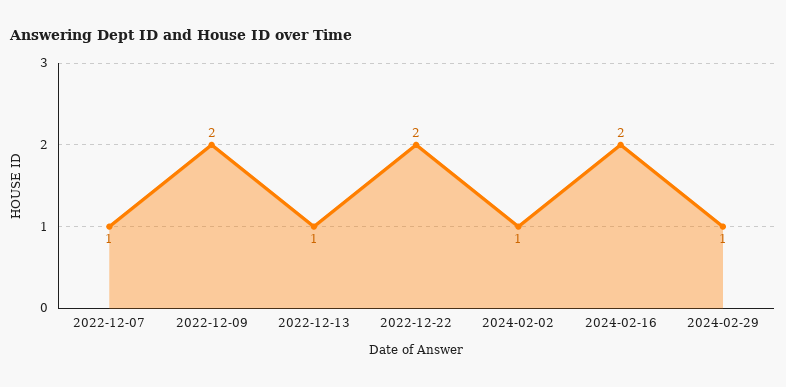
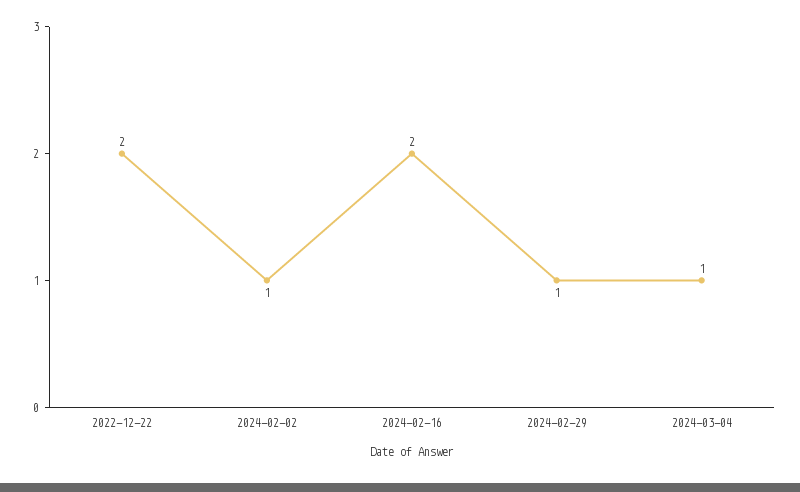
2022-12-07: 1 -> none
2022-12-09: 2 -> none
2022-12-13: 1 -> none
2024-03-04: none -> 1

